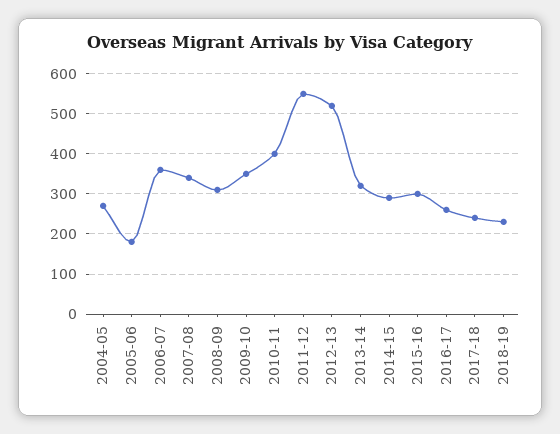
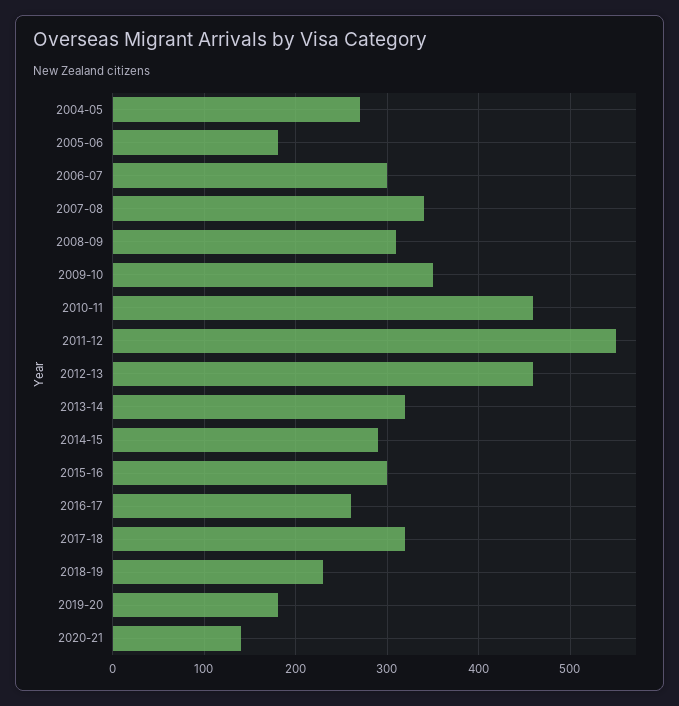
2006-07: 360 -> 300
2010-11: 400 -> 460
2012-13: 520 -> 460
2017-18: 240 -> 320
2019-20: none -> 180
2020-21: none -> 140

